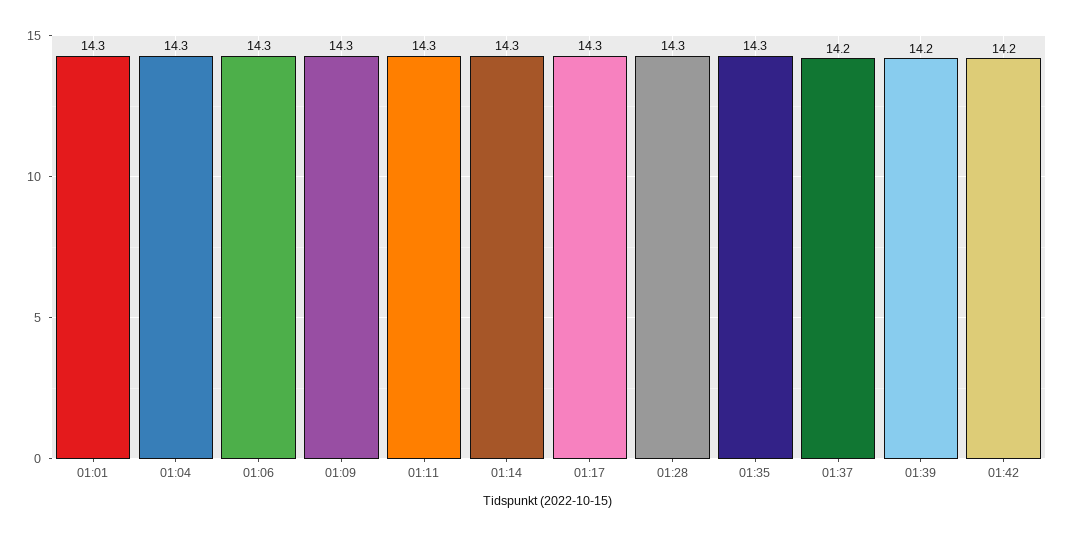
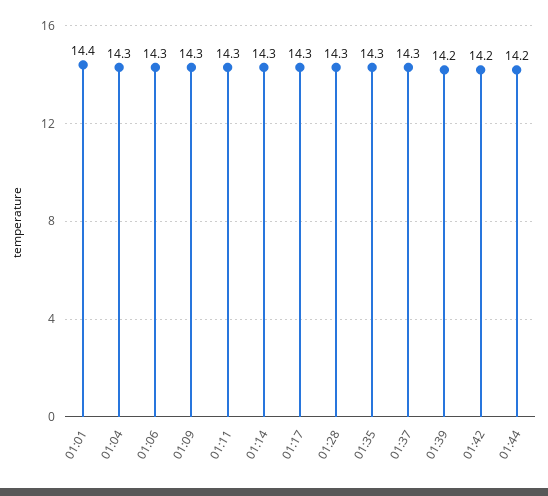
01:01: 14.3 -> 14.4
01:37: 14.2 -> 14.3
01:44: none -> 14.2

